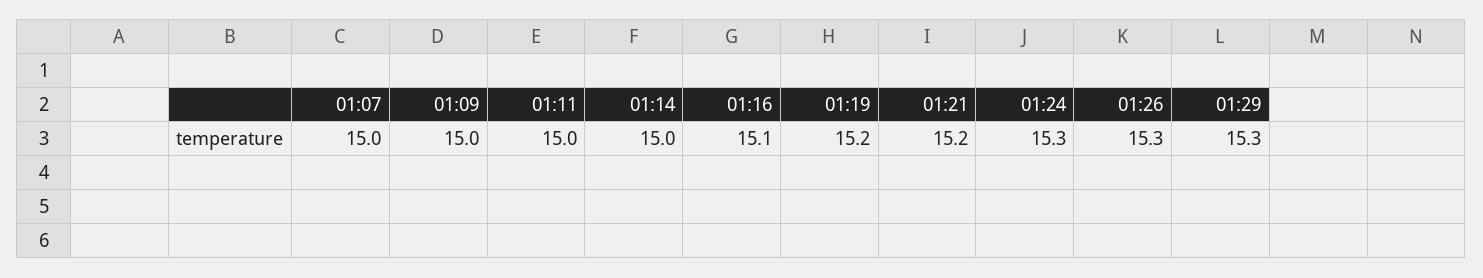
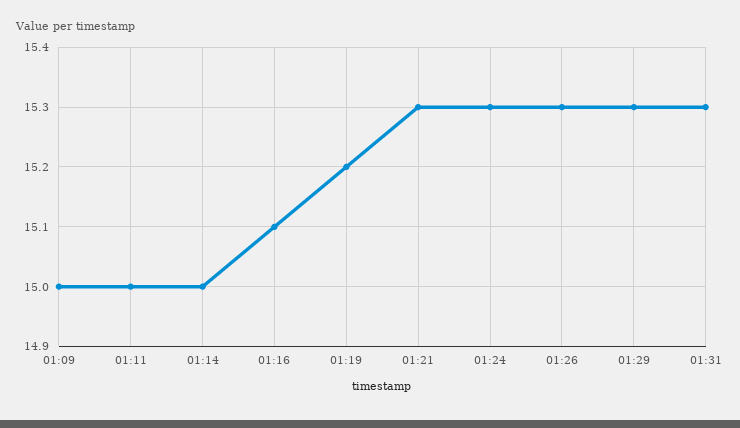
01:07: 15 -> none
01:21: 15.2 -> 15.3
01:31: none -> 15.3

